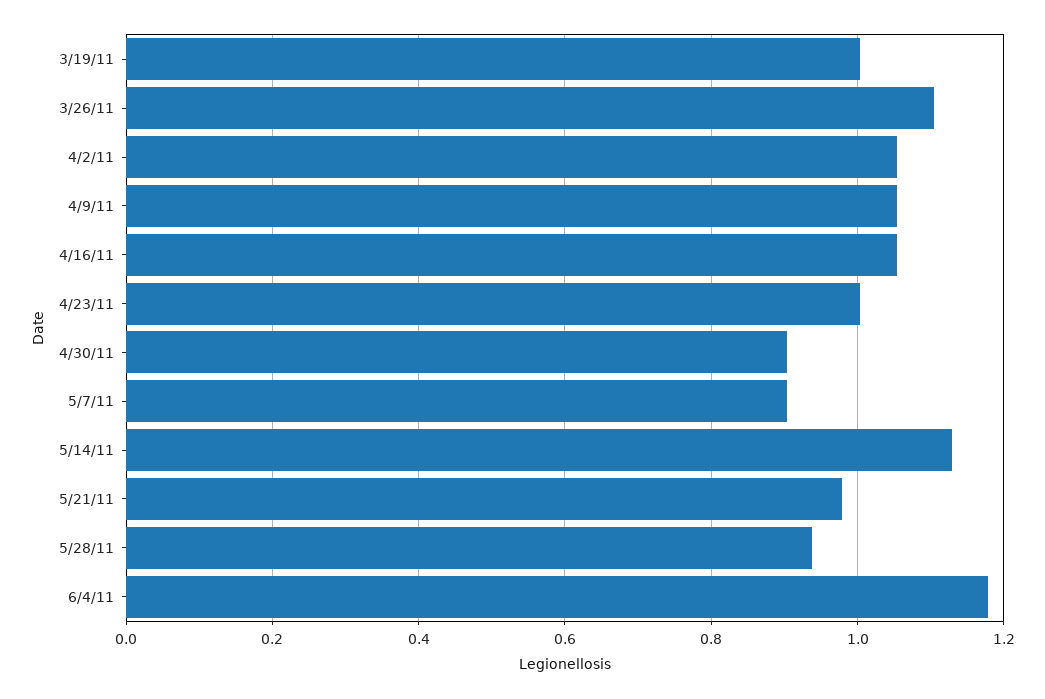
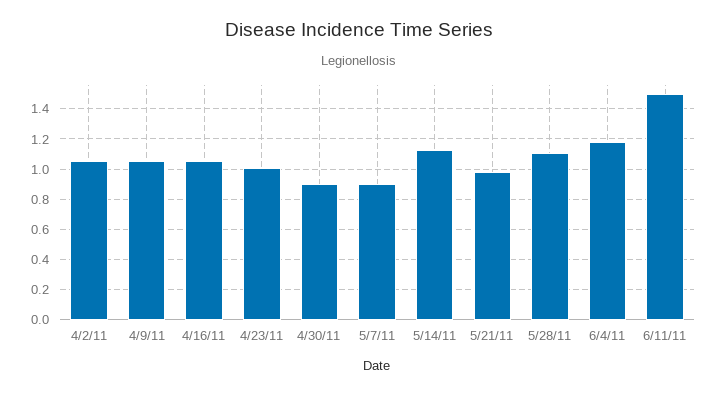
3/19/11: 1 -> none
3/26/11: 1.1 -> none
5/28/11: 0.94 -> 1.1
6/11/11: none -> 1.5

